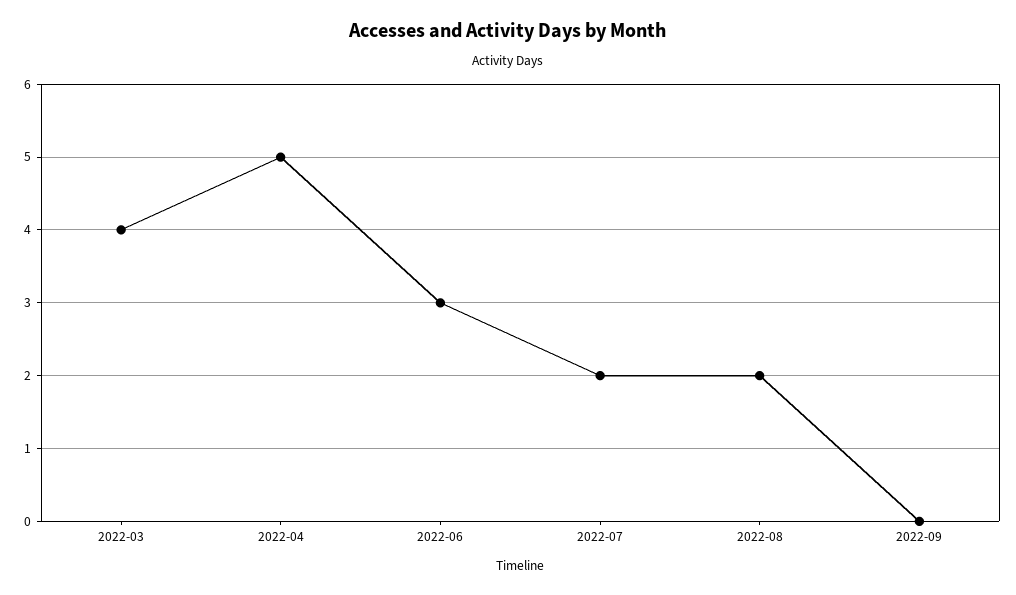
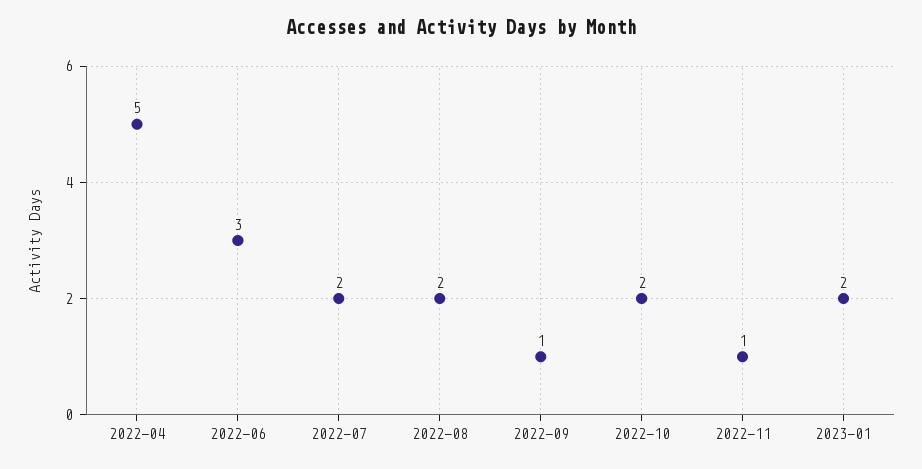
2022-03: 4 -> none
2022-09: 0 -> 1
2022-10: none -> 2
2022-11: none -> 1
2023-01: none -> 2

